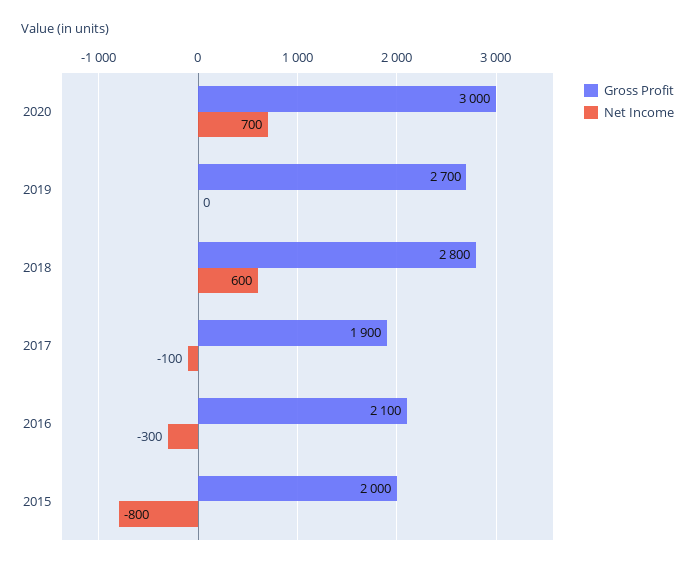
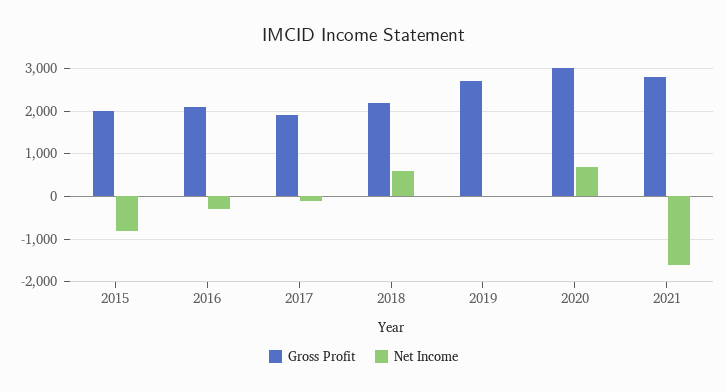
Gross Profit, 2018: 2800 -> 2200
Gross Profit, 2021: none -> 2800
Net Income, 2021: none -> -1600

